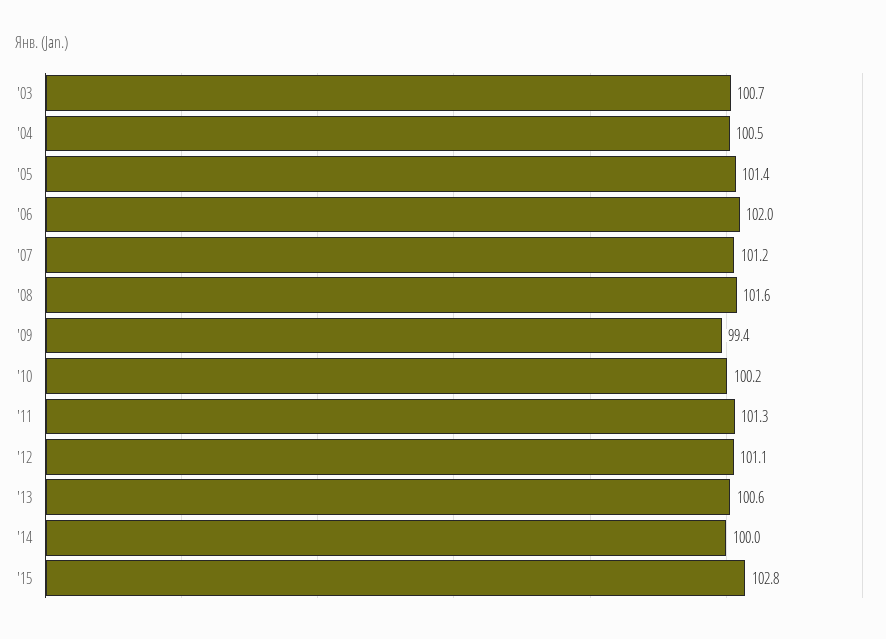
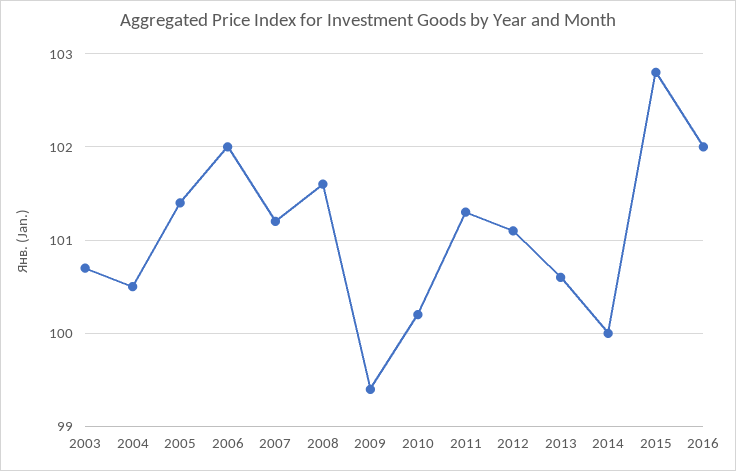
2016: none -> 102

